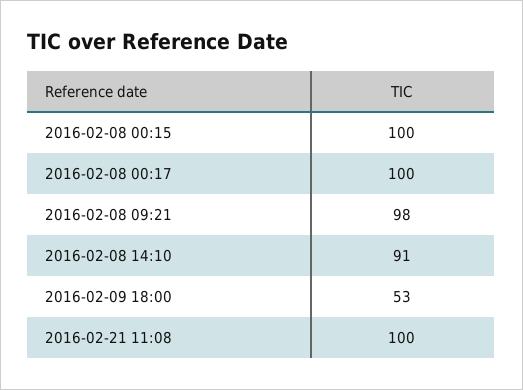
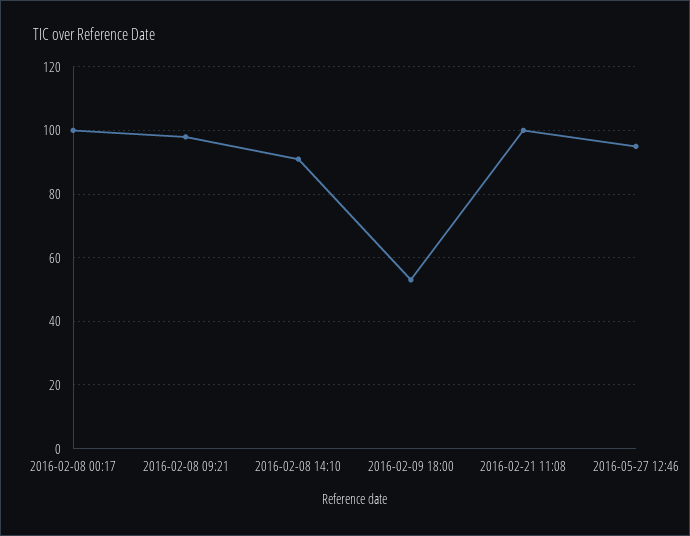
2016-02-08 00:15: 100 -> none
2016-05-27 12:46: none -> 95

